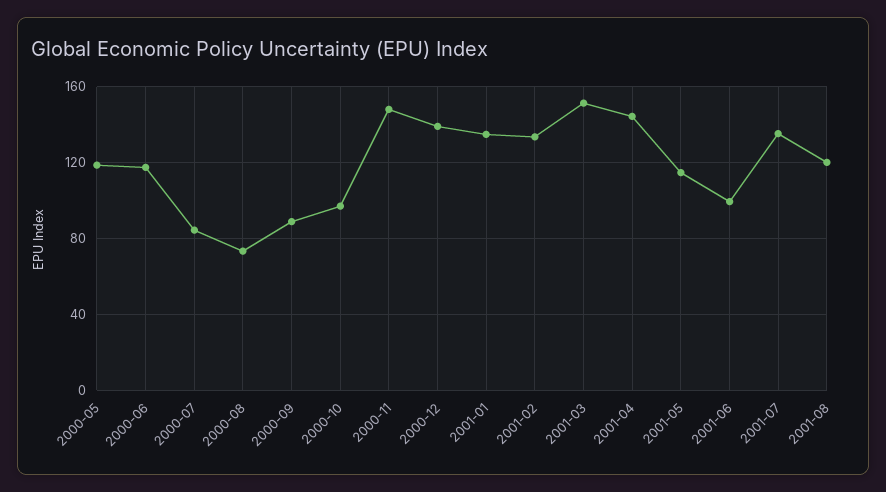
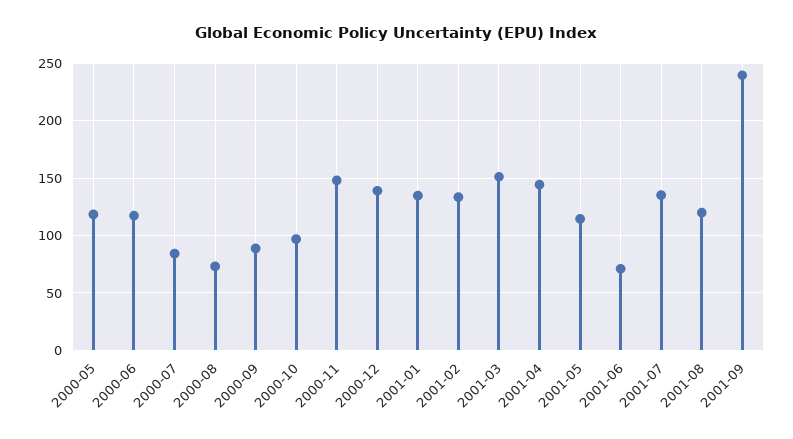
2001-06: 100 -> 70
2001-09: none -> 240

